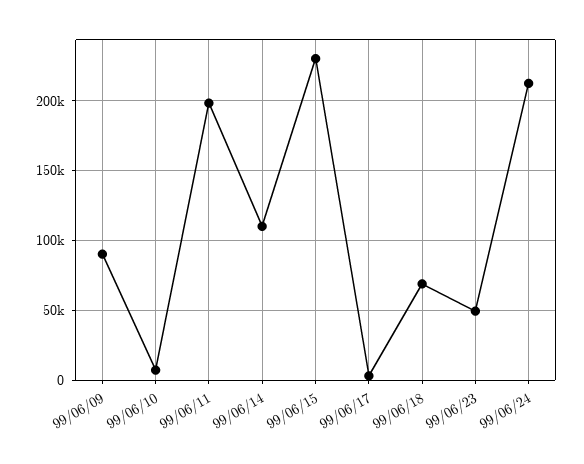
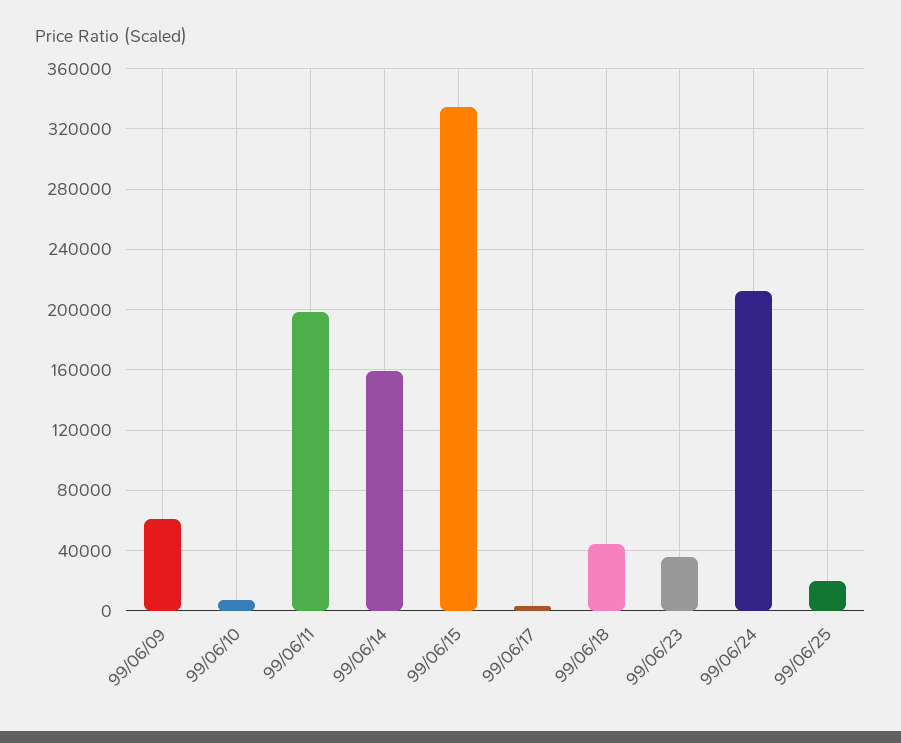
99/06/09: 90000 -> 60000
99/06/14: 110000 -> 160000
99/06/15: 230000 -> 335000
99/06/18: 70000 -> 45000
99/06/23: 50000 -> 35000
99/06/25: none -> 20000

